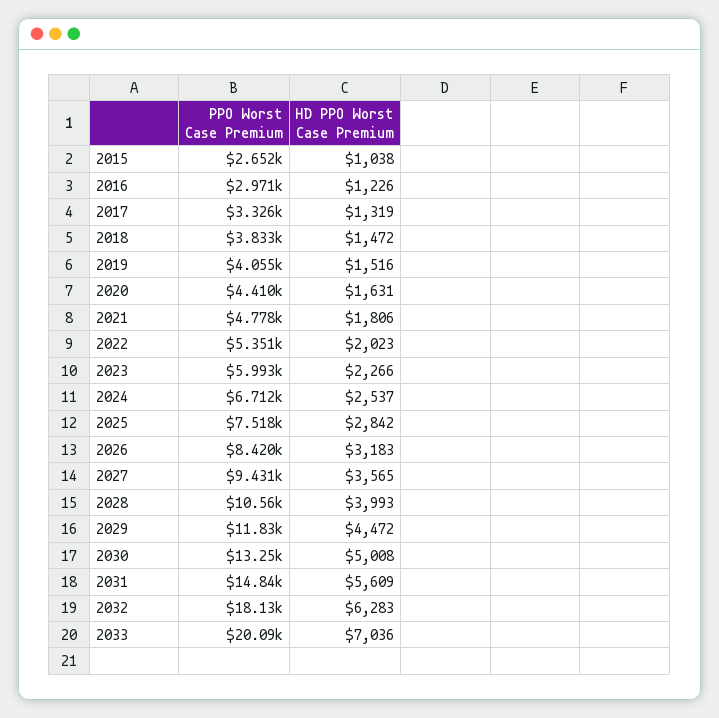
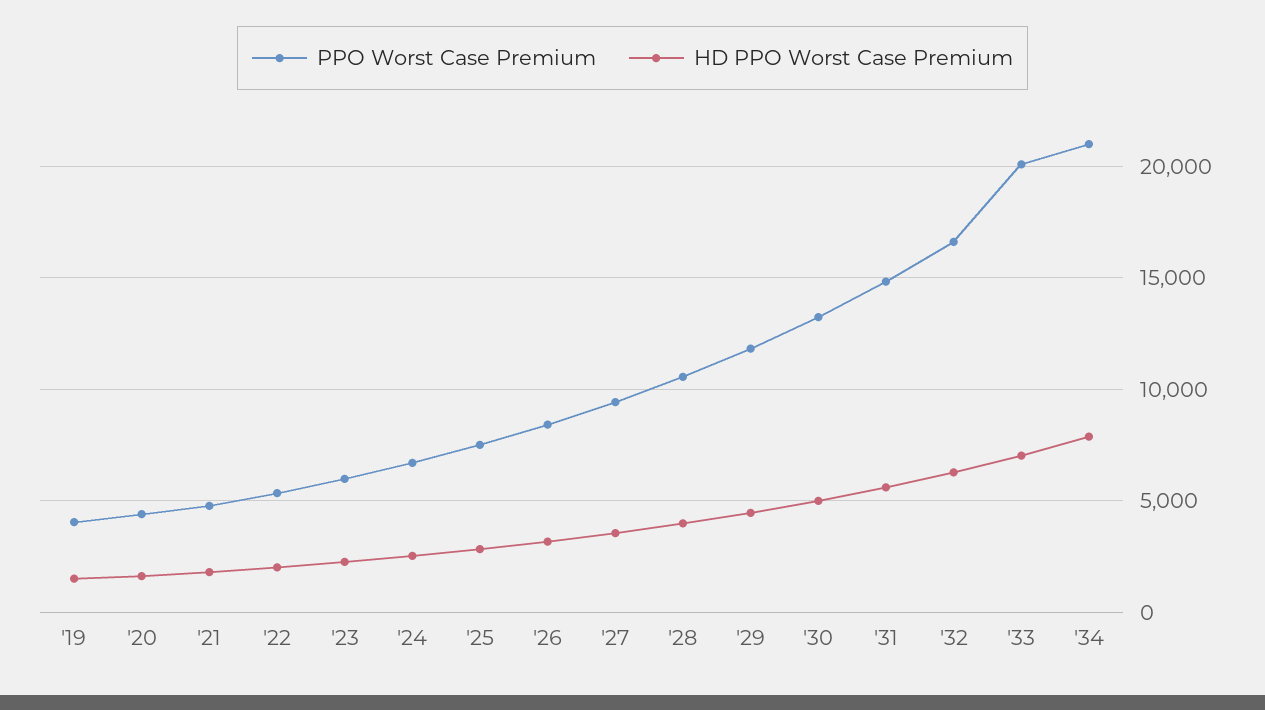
PPO Worst Case Premium, 2015: 2652 -> none
HD PPO Worst Case Premium, 2015: 1038 -> none
PPO Worst Case Premium, 2016: 2971 -> none
HD PPO Worst Case Premium, 2016: 1226 -> none
PPO Worst Case Premium, 2017: 3326 -> none
HD PPO Worst Case Premium, 2017: 1319 -> none
PPO Worst Case Premium, 2018: 3833 -> none
HD PPO Worst Case Premium, 2018: 1472 -> none
PPO Worst Case Premium, 2032: 18130 -> 16500
PPO Worst Case Premium, '34: none -> 21000
HD PPO Worst Case Premium, '34: none -> 8000

